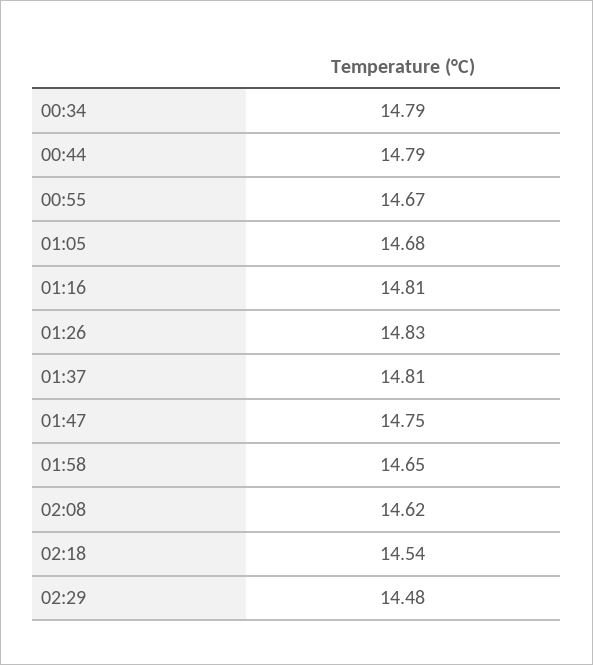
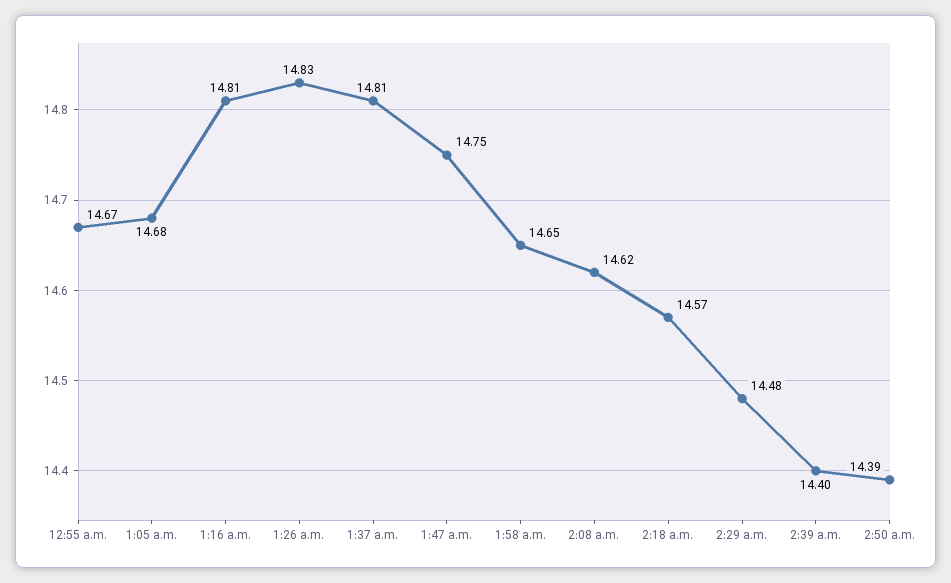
00:34: 14.79 -> none
00:44: 14.79 -> none
02:18: 14.54 -> 14.57
2:39 a.m.: none -> 14.4
2:50 a.m.: none -> 14.39

